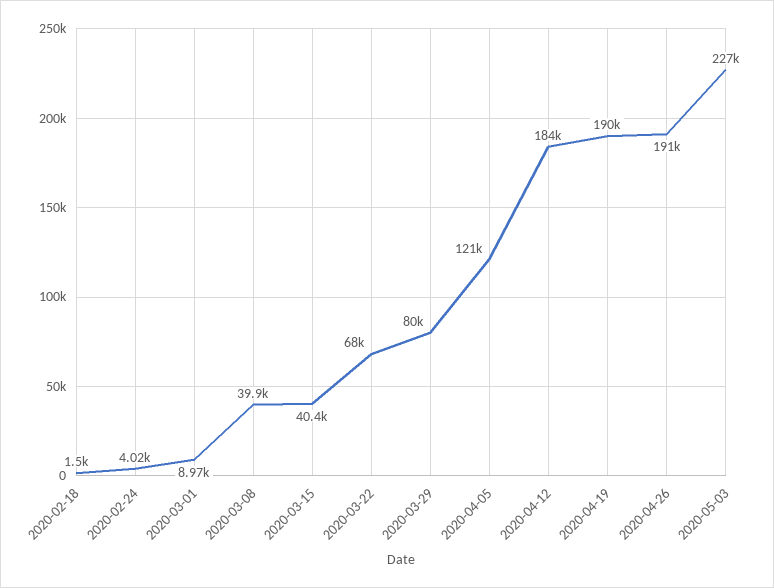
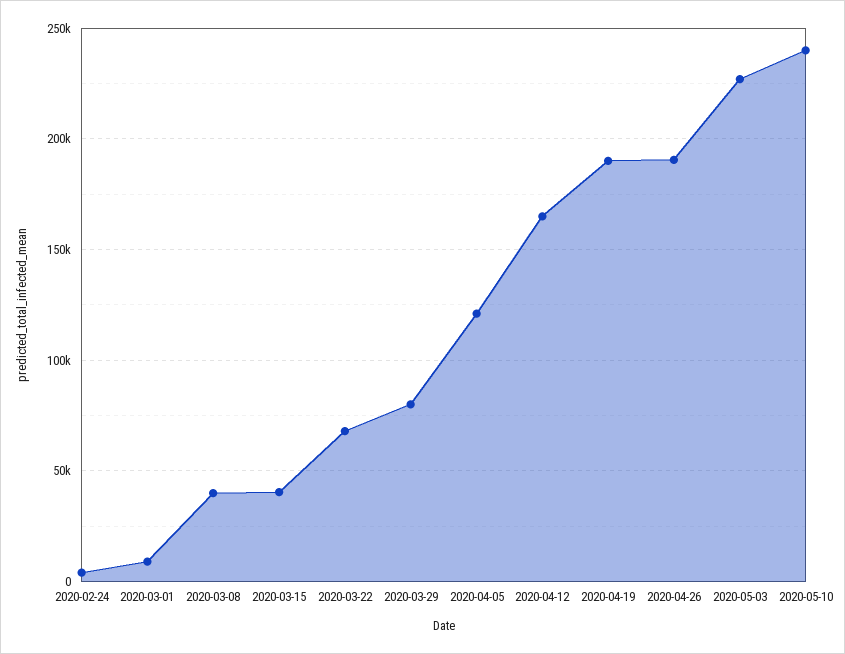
2020-02-18: 1500 -> none
2020-04-12: 184000 -> 165000
2020-05-10: none -> 240000

